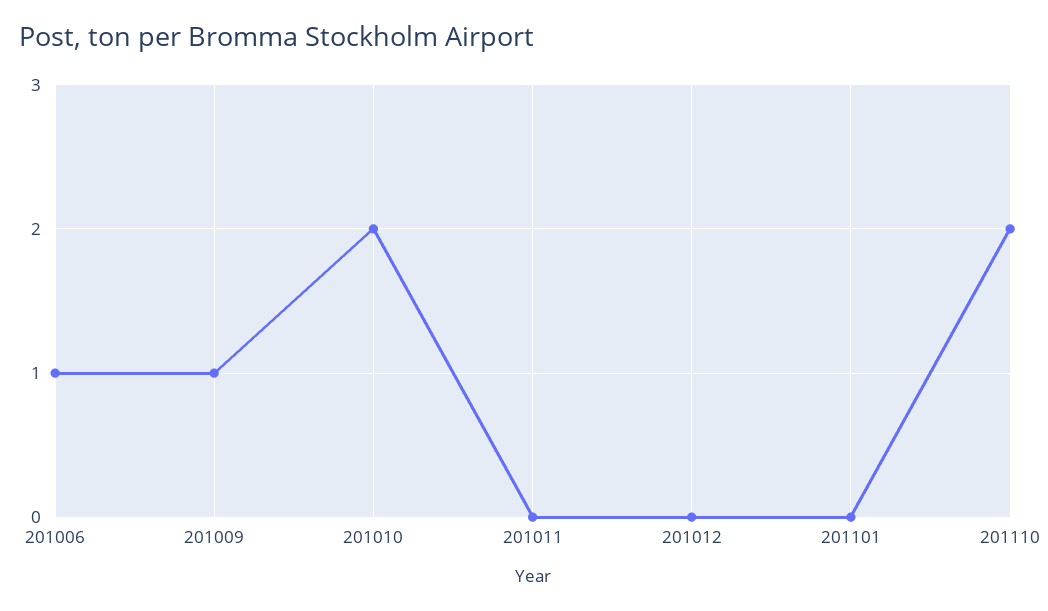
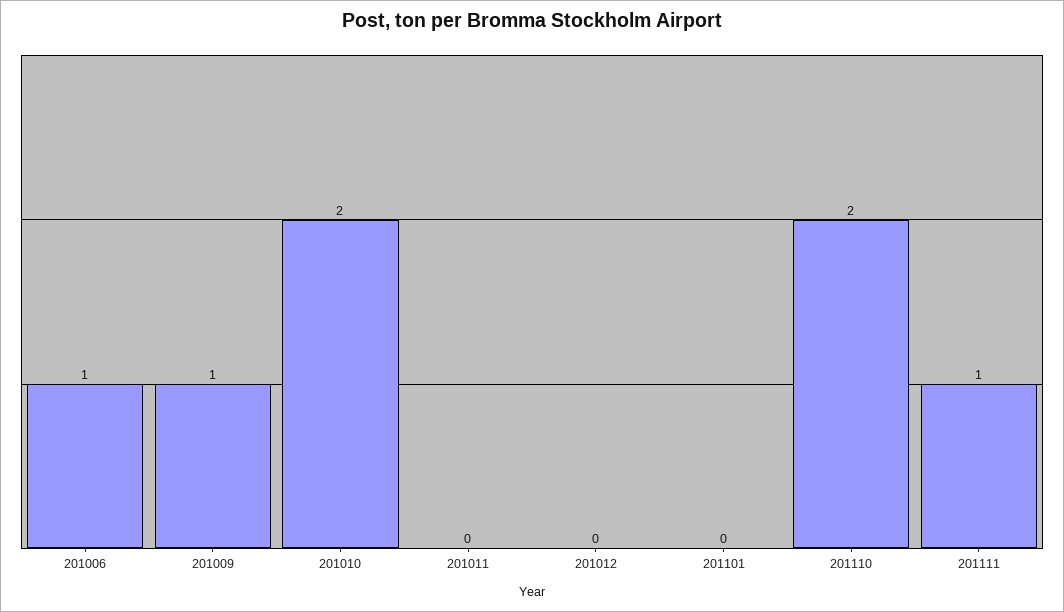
201111: none -> 1

